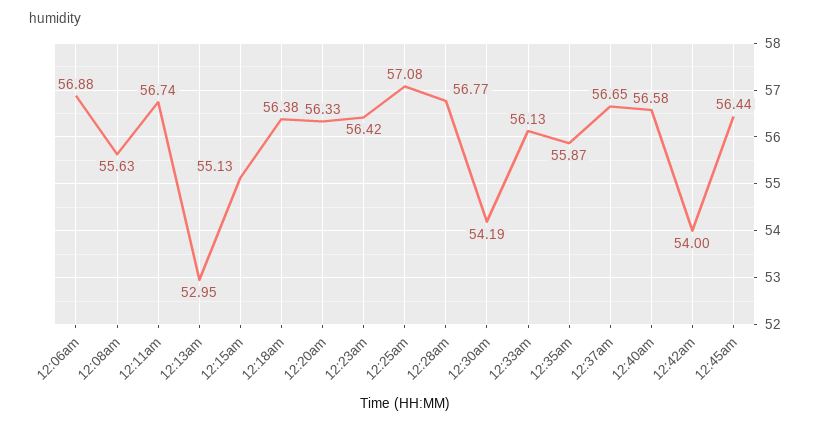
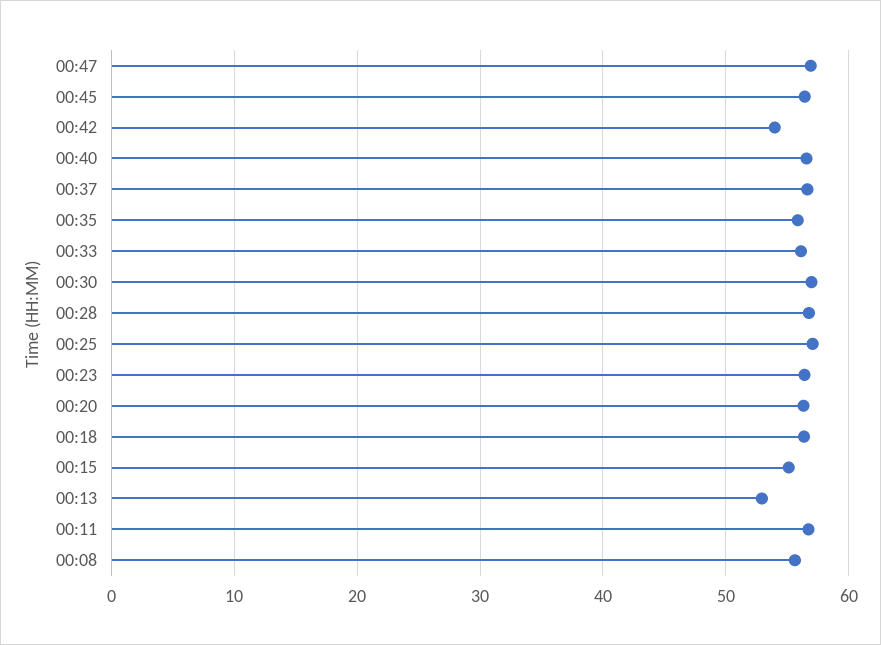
12:06am: 56.88 -> none
12:30am: 54.19 -> 57
00:47: none -> 57

